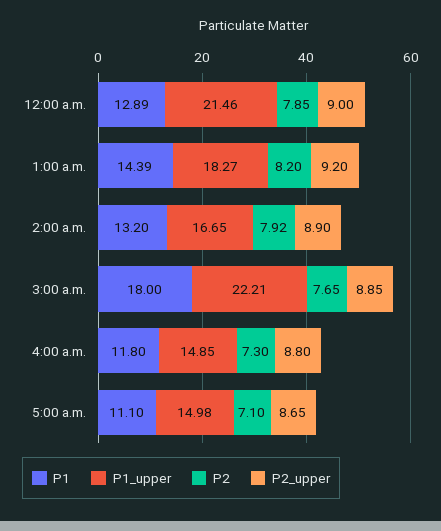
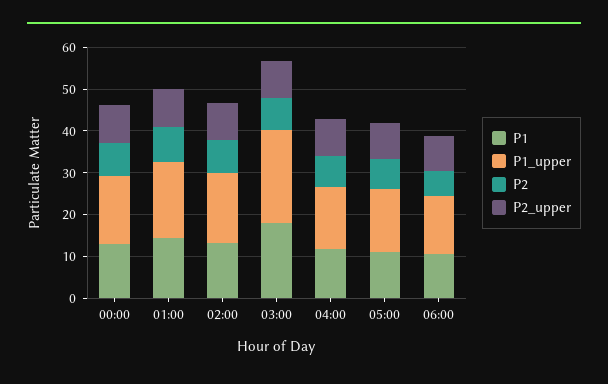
P1_upper, 12:00 a.m.: 21.46 -> 16
P1, 06:00: none -> 10
P1_upper, 06:00: none -> 14
P2, 06:00: none -> 6
P2_upper, 06:00: none -> 8

